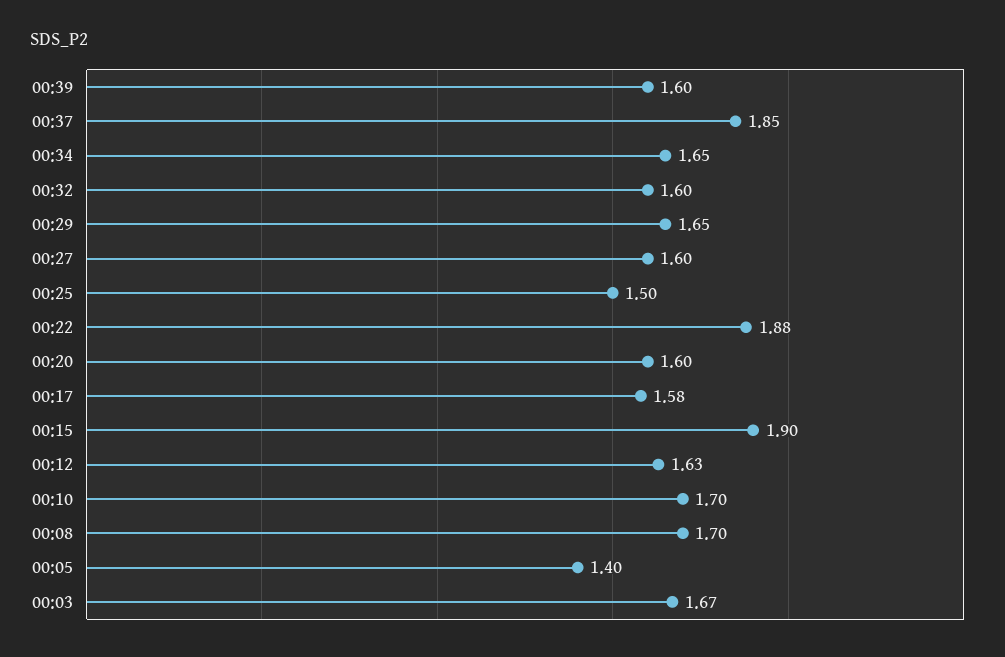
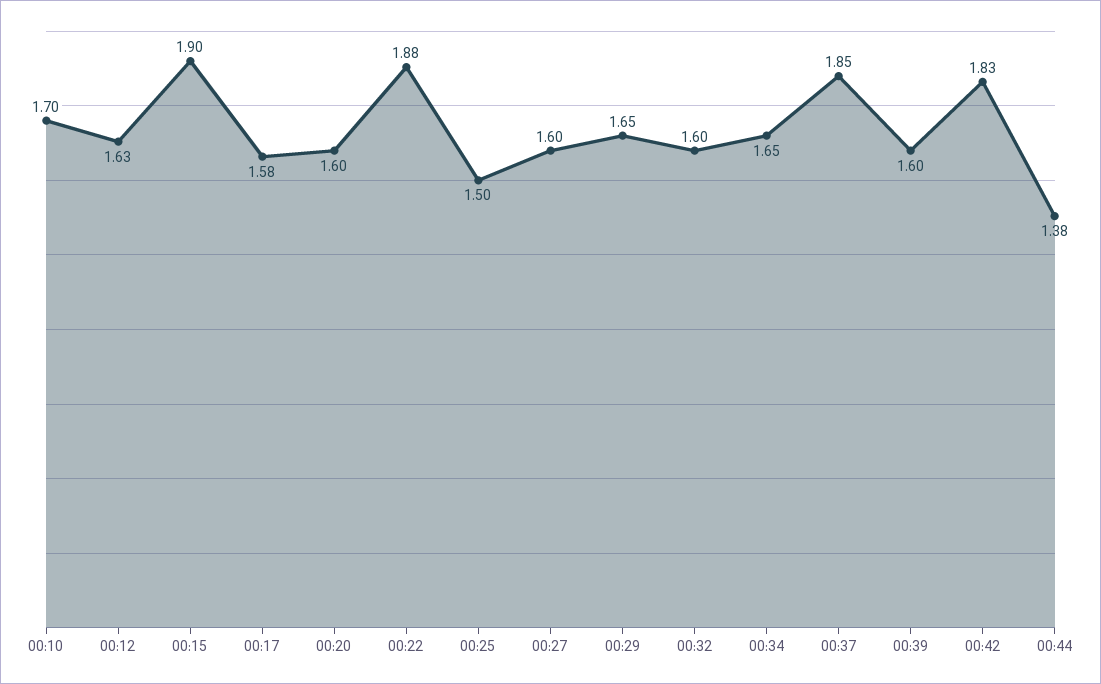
00:08: 1.7 -> none
00:05: 1.4 -> none
00:03: 1.67 -> none
00:42: none -> 1.83
00:44: none -> 1.38

